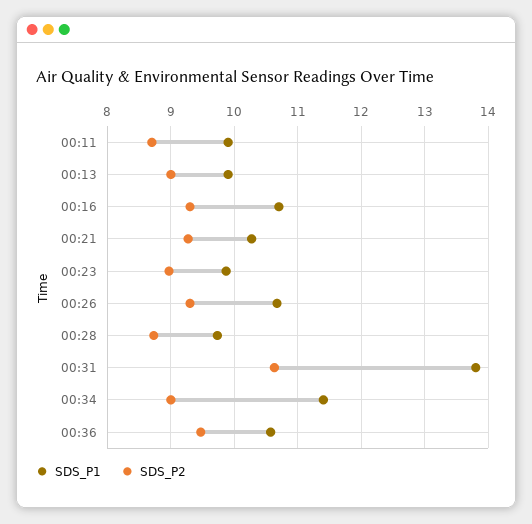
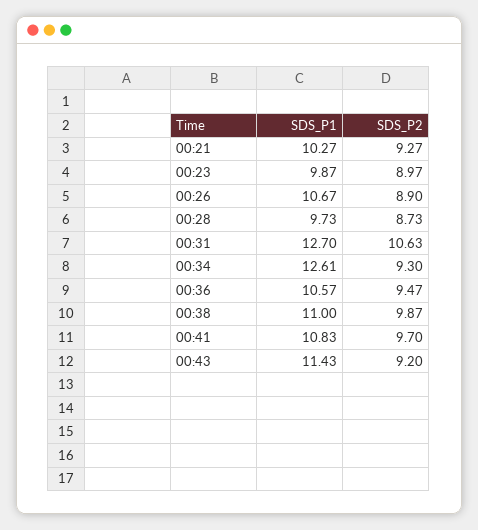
SDS_P1, 00:11: 9.9 -> none
SDS_P2, 00:11: 8.7 -> none
SDS_P1, 00:13: 9.9 -> none
SDS_P2, 00:13: 9 -> none
SDS_P1, 00:16: 10.7 -> none
SDS_P2, 00:16: 9.3 -> none
SDS_P2, 00:26: 9.3 -> 8.9
SDS_P1, 00:31: 13.8 -> 12.7
SDS_P1, 00:34: 11.4 -> 12.61
SDS_P2, 00:34: 9 -> 9.3
SDS_P1, 00:38: none -> 11
SDS_P2, 00:38: none -> 9.87
SDS_P1, 00:41: none -> 10.83
SDS_P2, 00:41: none -> 9.7
SDS_P1, 00:43: none -> 11.43
SDS_P2, 00:43: none -> 9.2

